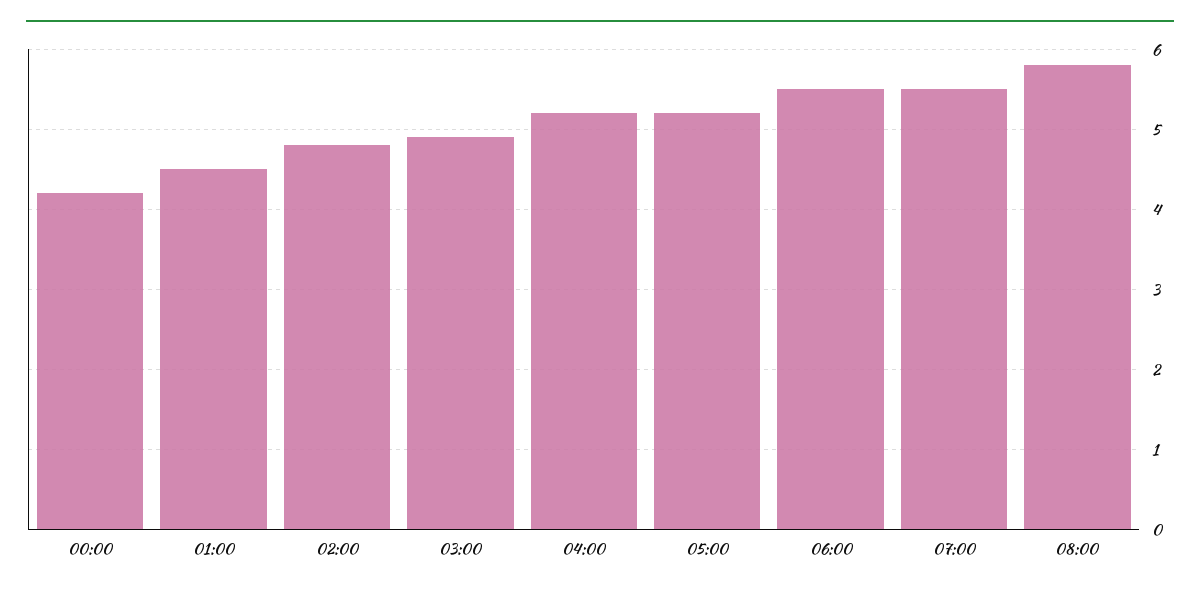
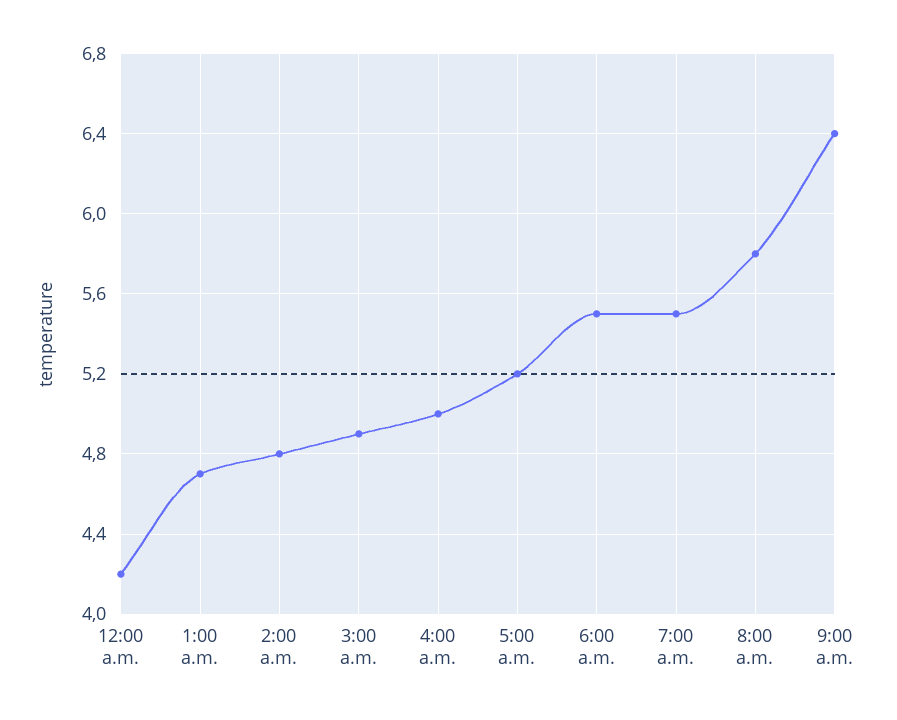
01:00: 4.5 -> 4.7
04:00: 5.2 -> 5
9:00 a.m.: none -> 6.4

